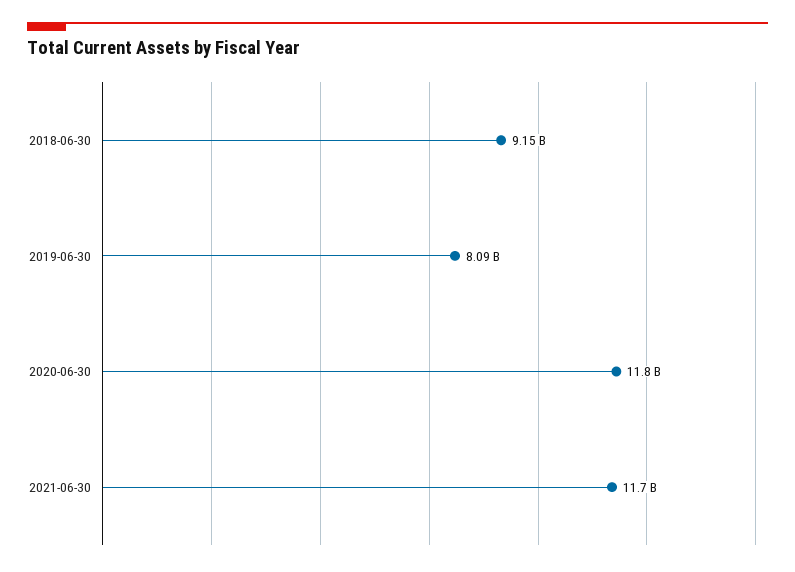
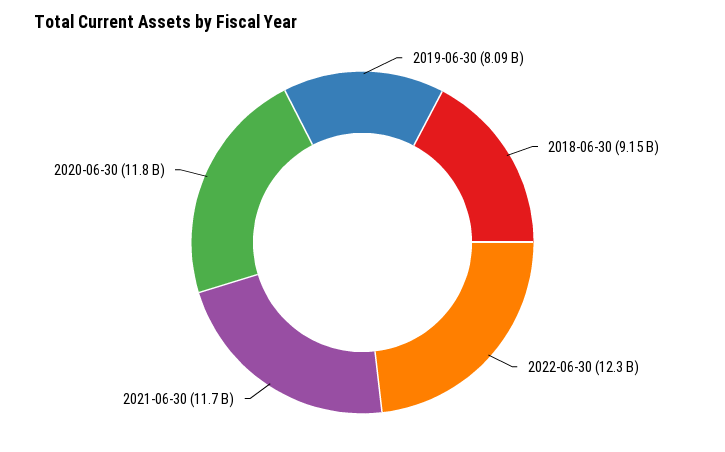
2022-06-30: none -> 12300000000

